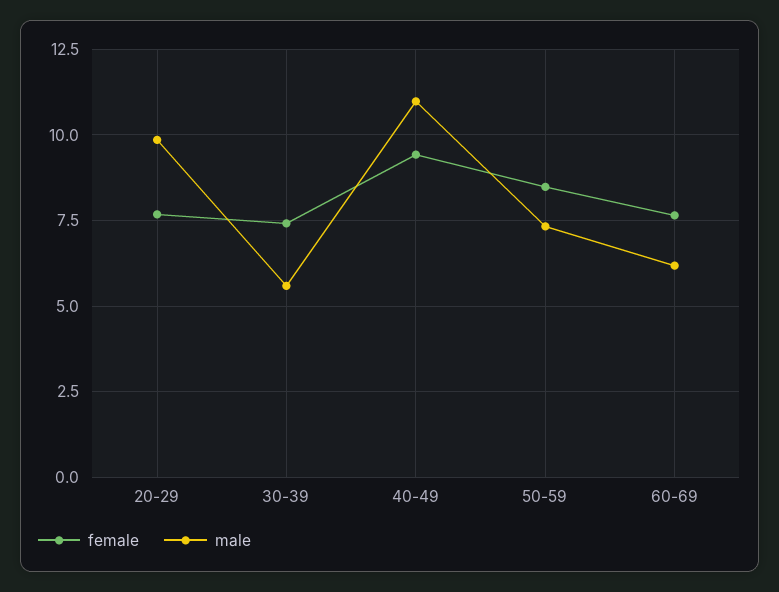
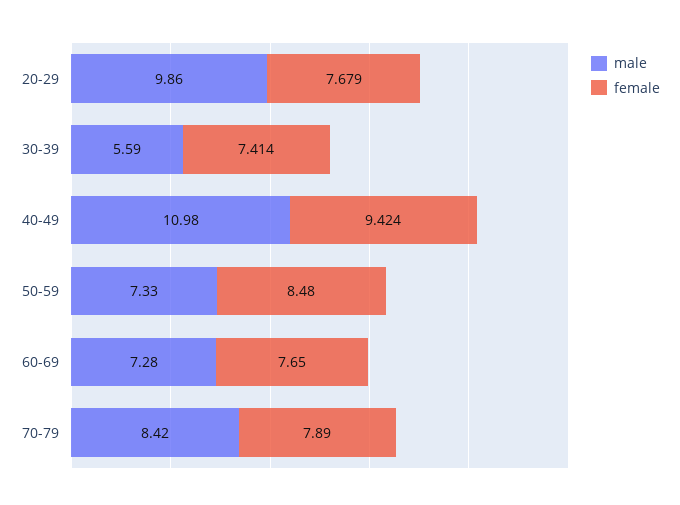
male, 60-69: 6.25 -> 7.28
male, 70-79: none -> 8.42
female, 70-79: none -> 7.89

